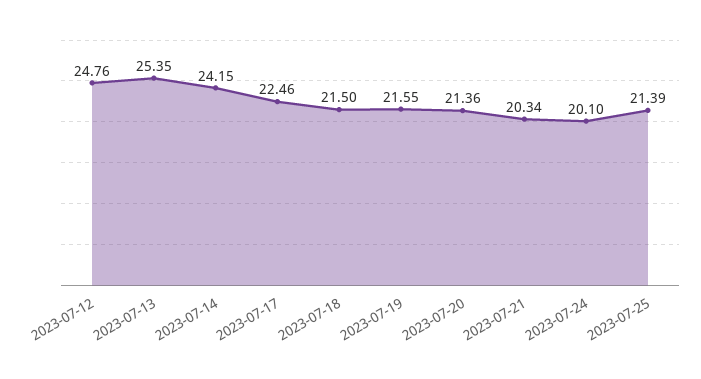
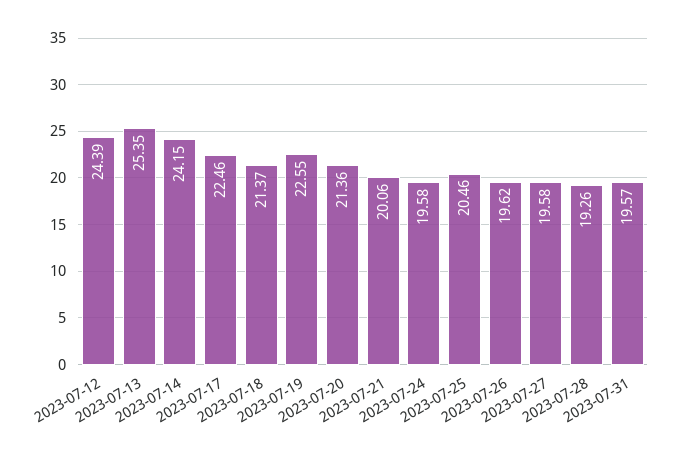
2023-07-12: 24.76 -> 24.39
2023-07-18: 21.5 -> 21.37
2023-07-19: 21.55 -> 22.55
2023-07-21: 20.34 -> 20.06
2023-07-24: 20.1 -> 19.58
2023-07-25: 21.39 -> 20.46
2023-07-26: none -> 19.62
2023-07-27: none -> 19.58
2023-07-28: none -> 19.26
2023-07-31: none -> 19.57

